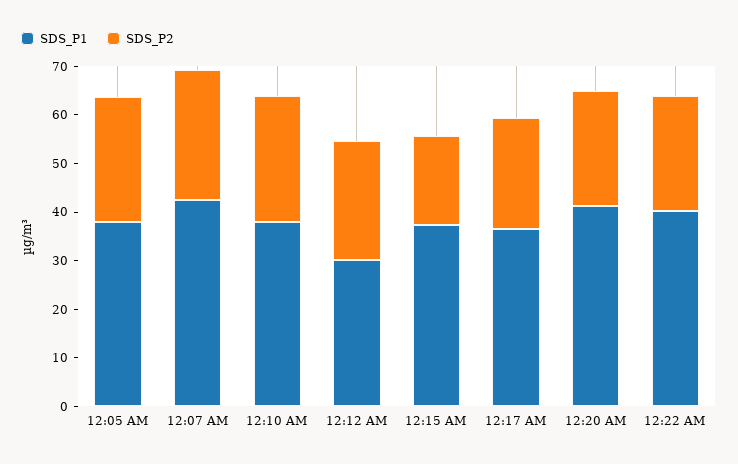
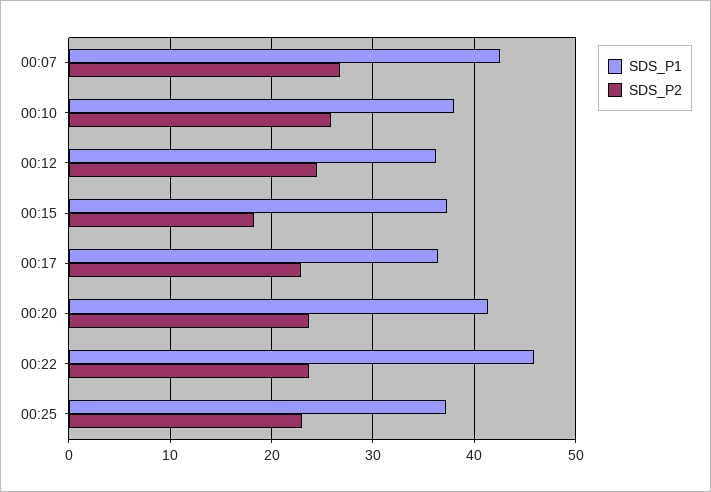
SDS_P1, 12:05 AM: 38 -> none
SDS_P2, 12:05 AM: 26 -> none
SDS_P1, 12:12 AM: 30 -> 36
SDS_P1, 12:22 AM: 40 -> 46
SDS_P1, 00:25: none -> 37
SDS_P2, 00:25: none -> 23

